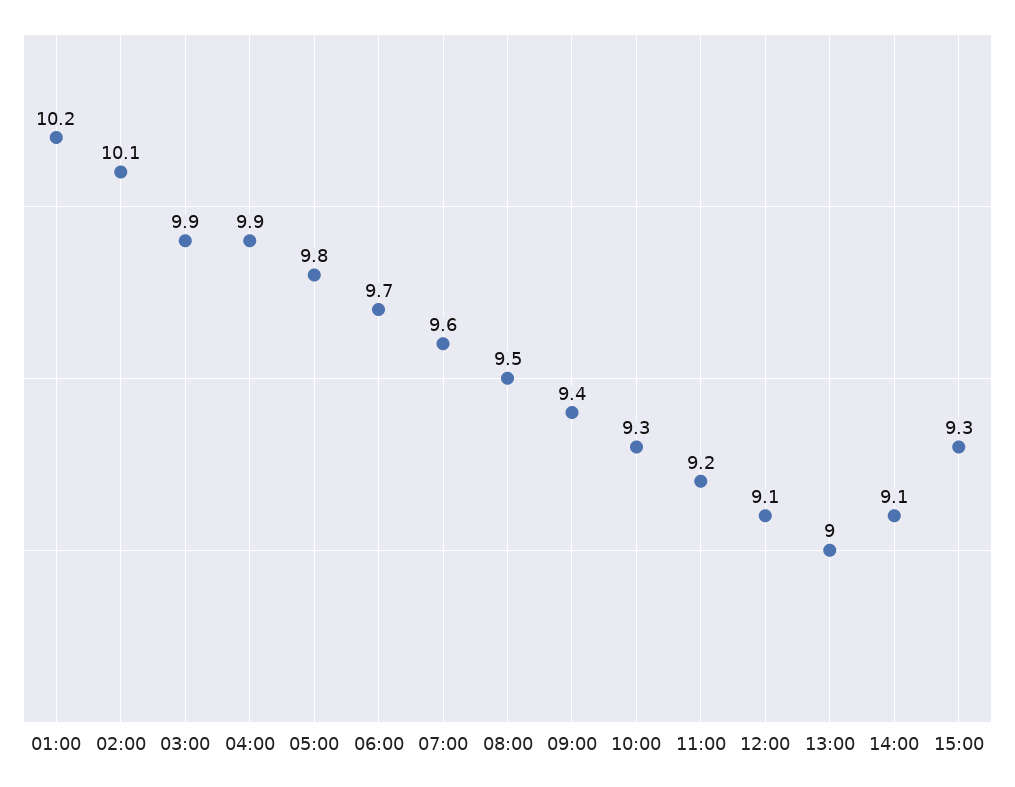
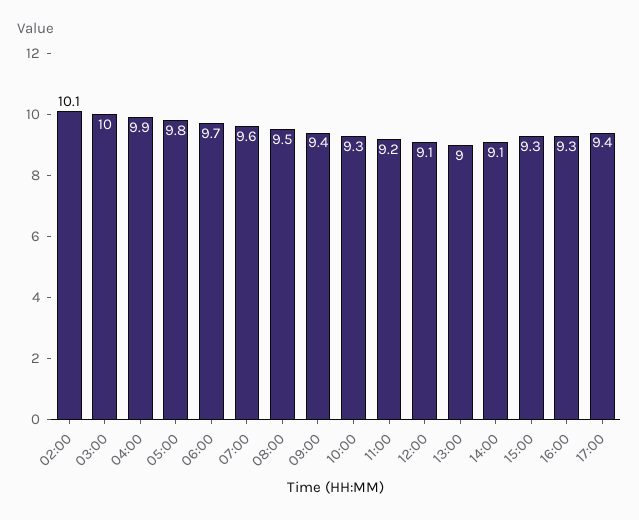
01:00: 10.2 -> none
03:00: 9.9 -> 10
16:00: none -> 9.3
17:00: none -> 9.4

